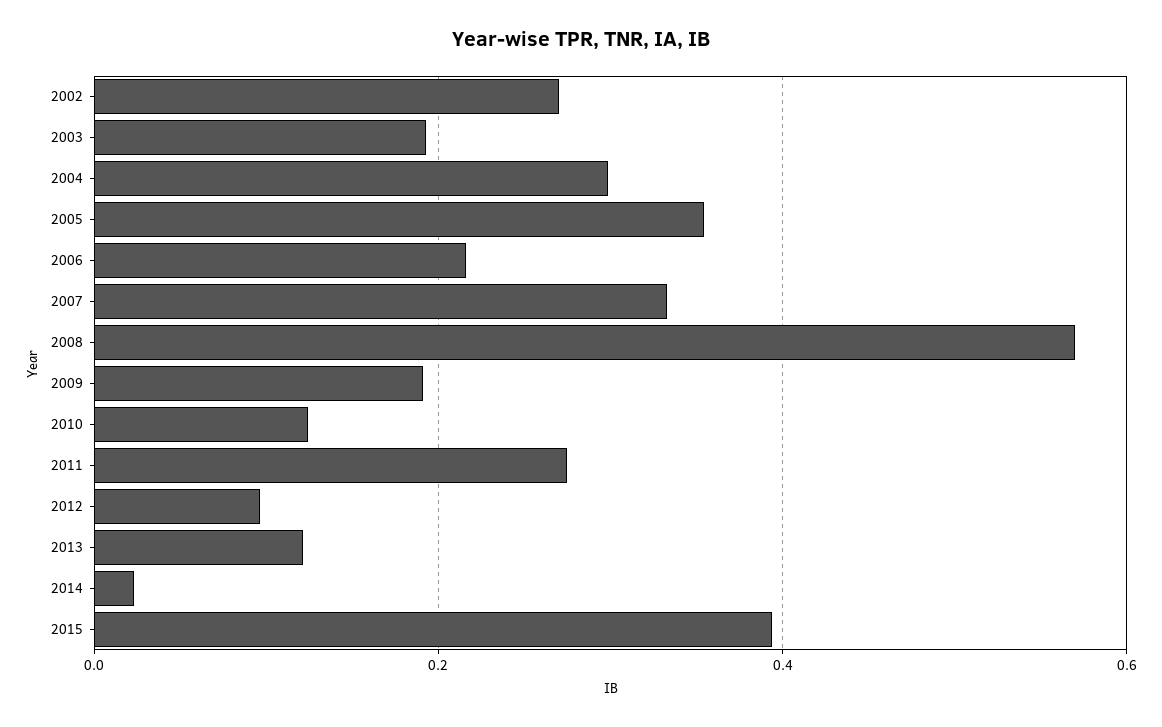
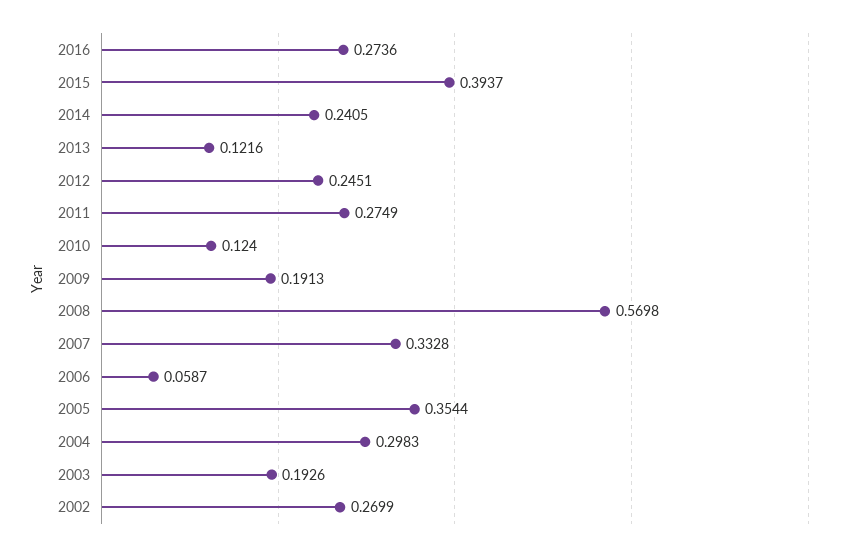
2006: 0.22 -> 0.0587
2012: 0.1 -> 0.2451
2014: 0.02 -> 0.2405
2016: none -> 0.2736

